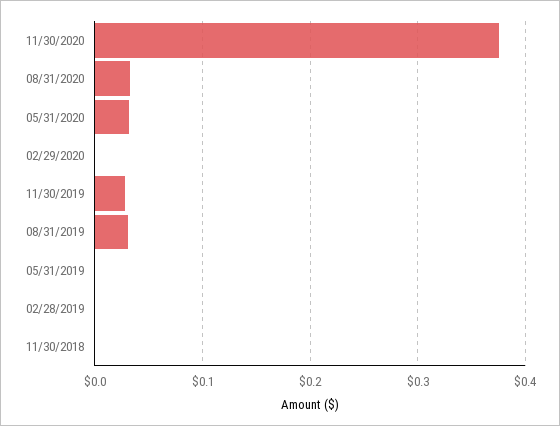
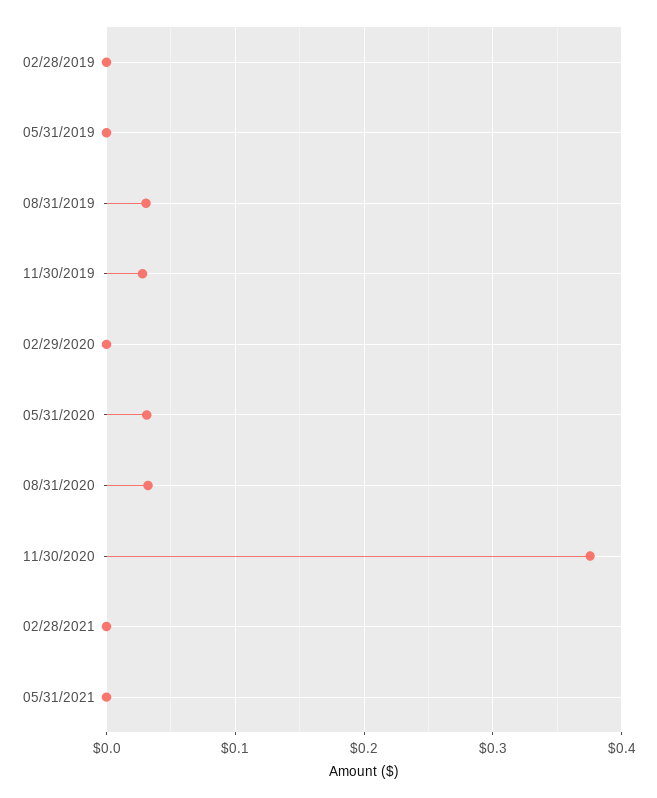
11/30/2018: 0 -> none
02/28/2021: none -> 0
05/31/2021: none -> 0

